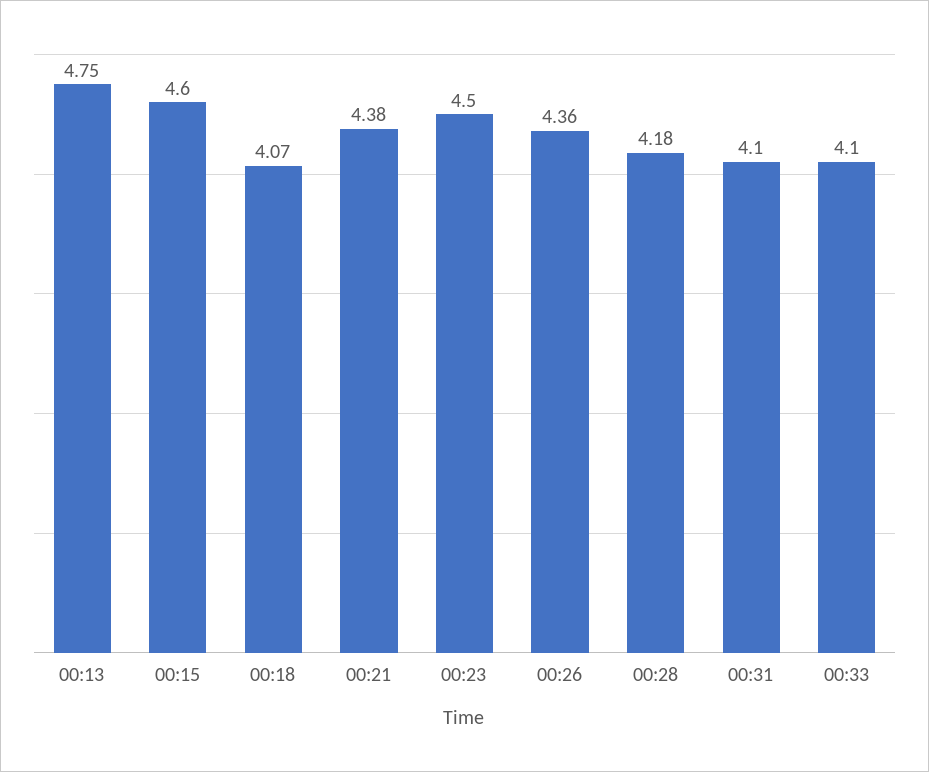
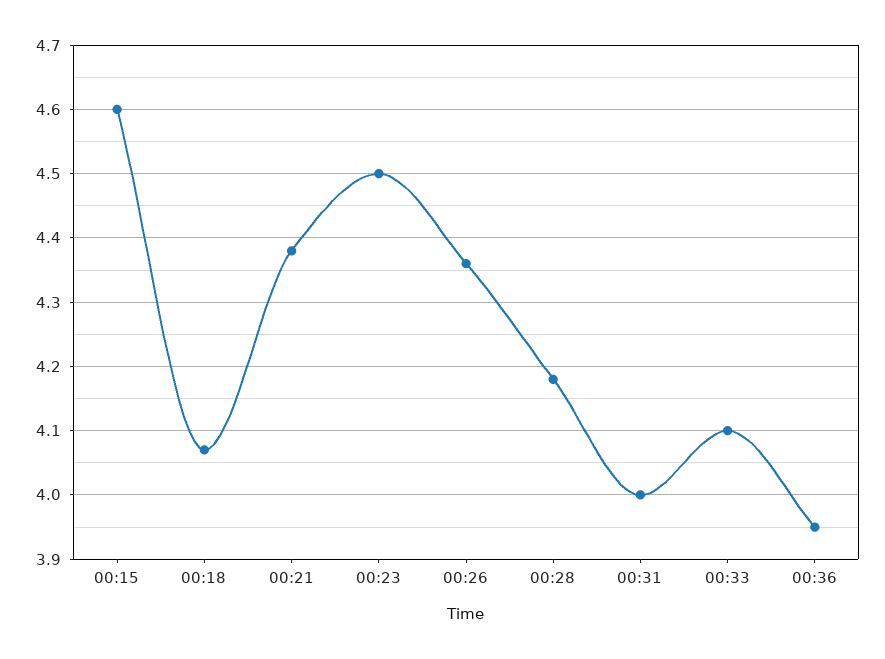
00:13: 4.75 -> none
00:31: 4.1 -> 4
00:36: none -> 3.95

